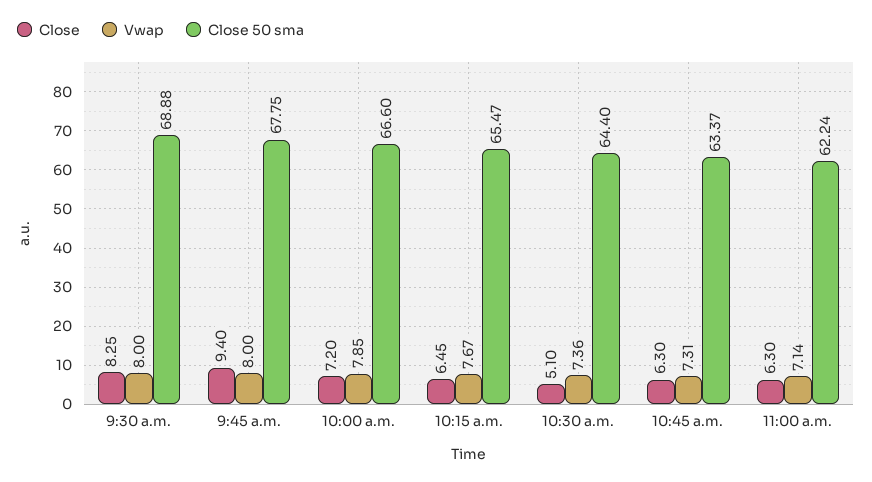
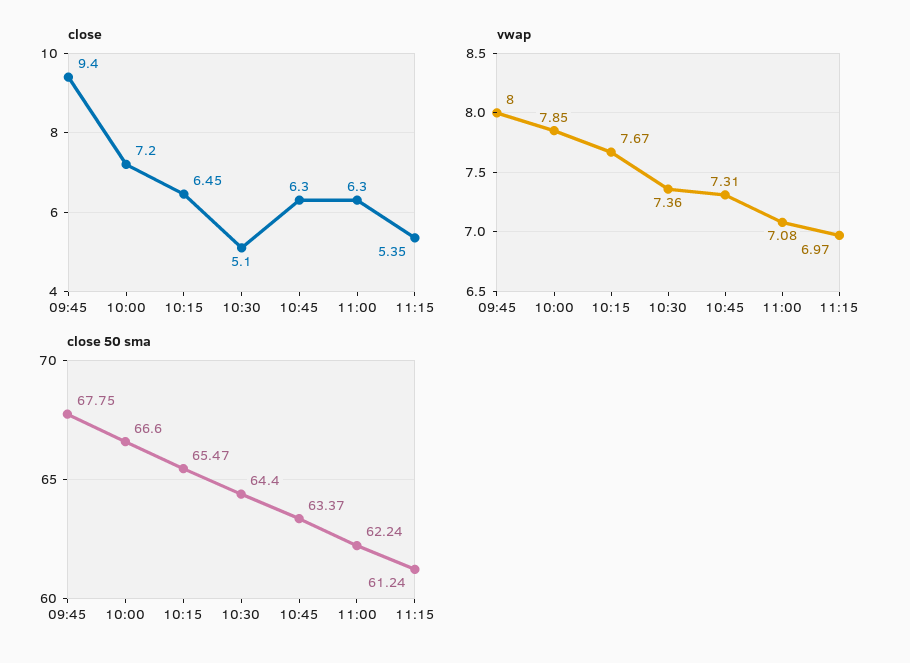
Close, 9:30 a.m.: 8.25 -> none
Vwap, 9:30 a.m.: 8 -> none
Close 50 sma, 9:30 a.m.: 68.88 -> none
Vwap, 11:00 a.m.: 7.14 -> 7.08
Close, 11:15: none -> 5.35
Vwap, 11:15: none -> 6.97
Close 50 sma, 11:15: none -> 61.24

